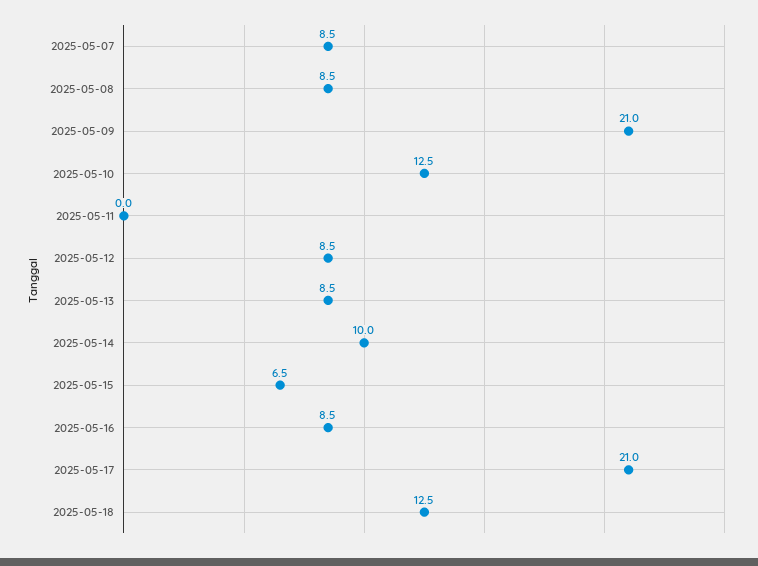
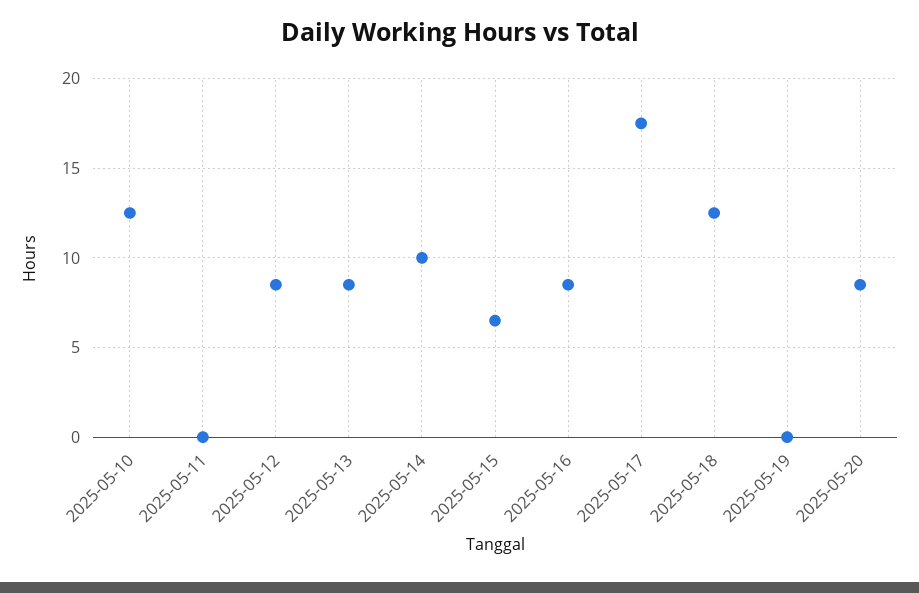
2025-05-07: 8.5 -> none
2025-05-08: 8.5 -> none
2025-05-09: 21 -> none
2025-05-17: 21 -> 17.5
2025-05-19: none -> 0
2025-05-20: none -> 8.5

